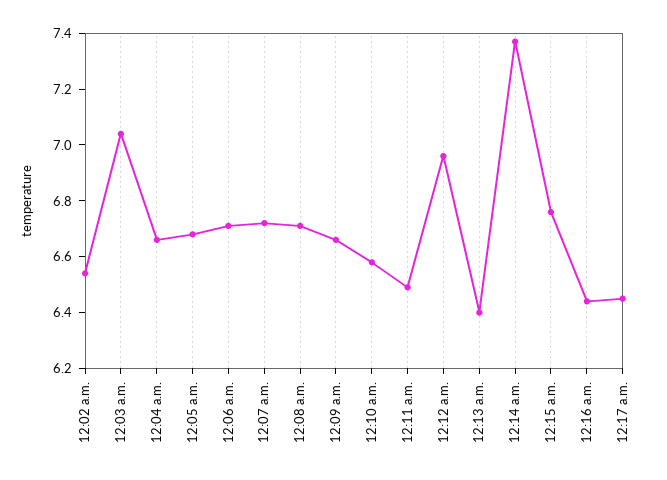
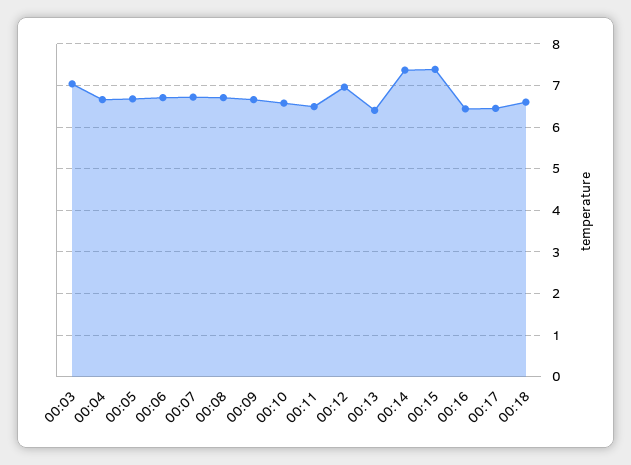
12:02 a.m.: 6.55 -> none
12:15 a.m.: 6.75 -> 7.4
00:18: none -> 6.6

